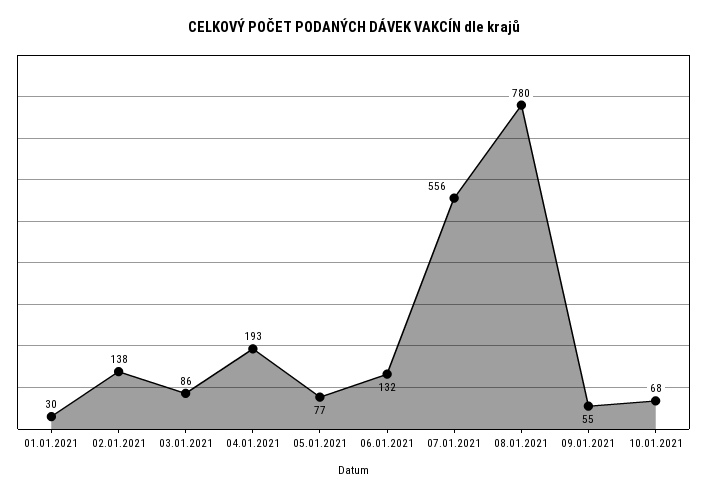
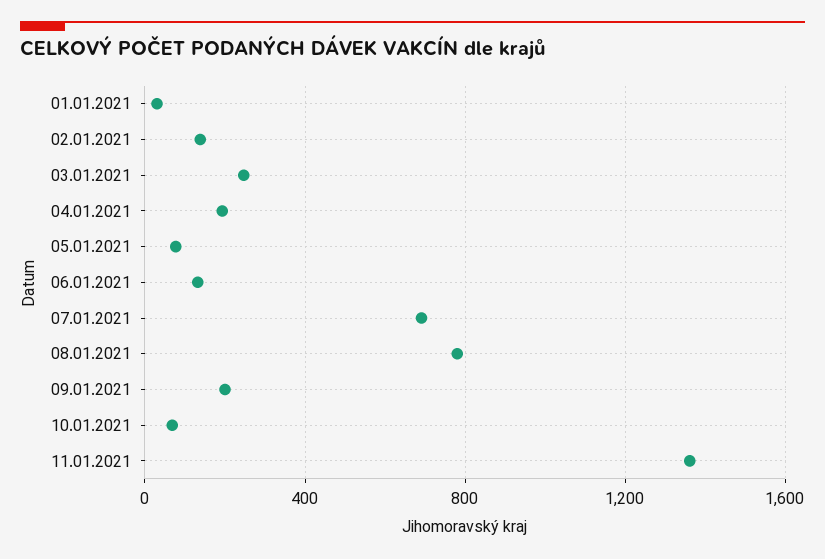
03.01.2021: 86 -> 250
07.01.2021: 556 -> 700
09.01.2021: 55 -> 200
11.01.2021: none -> 1350

